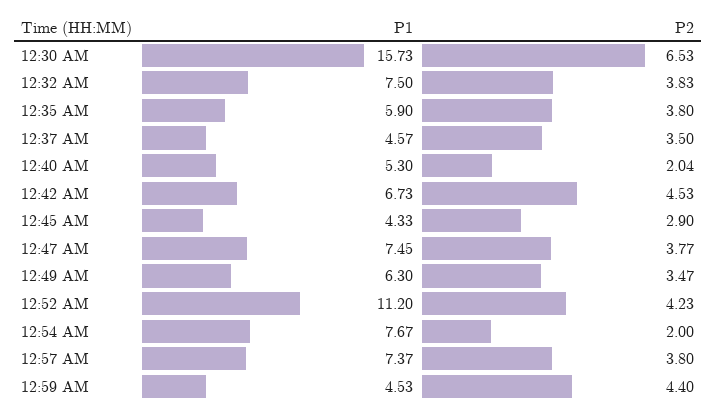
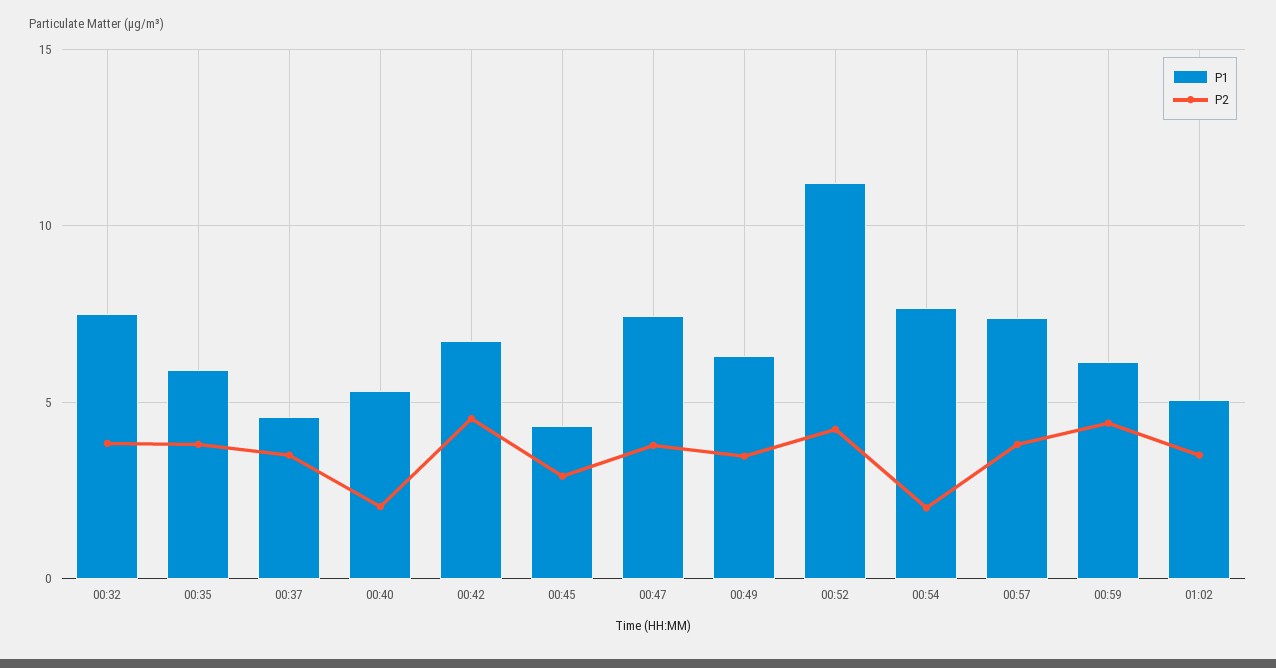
P1, 12:30 AM: 15.73 -> none
P2, 12:30 AM: 6.53 -> none
P1, 12:59 AM: 4.53 -> 6
P1, 01:02: none -> 5
P2, 01:02: none -> 3.5

